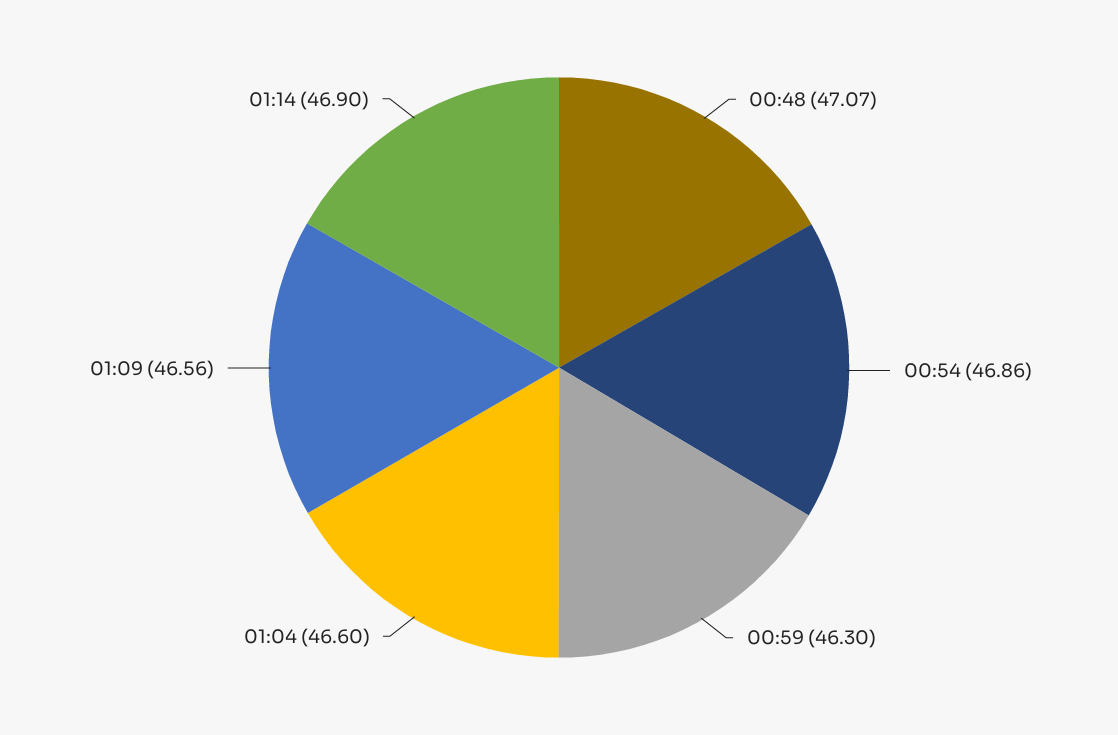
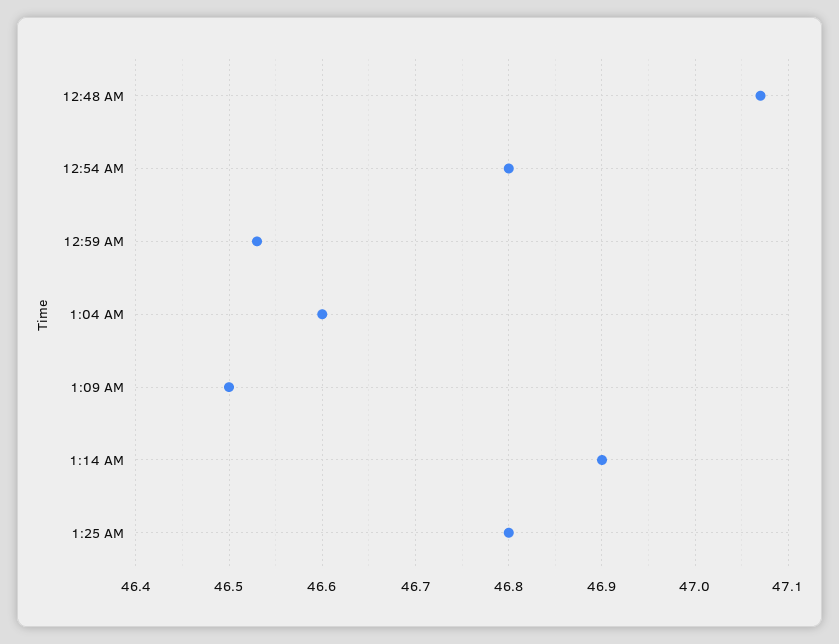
00:54: 46.86 -> 46.8
00:59: 46.3 -> 46.53
01:09: 46.56 -> 46.5
1:25 AM: none -> 46.8

